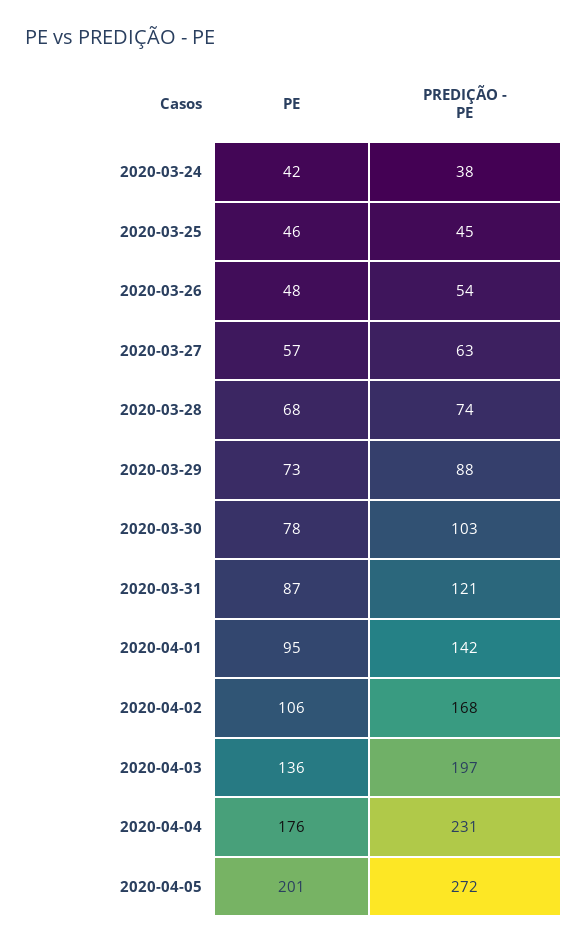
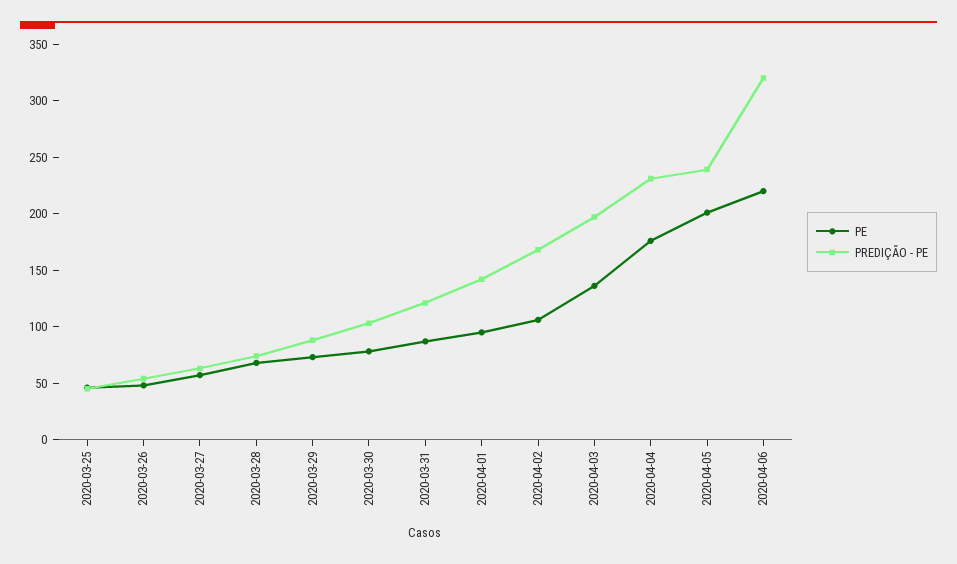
PE, 2020-03-24: 42 -> none
PREDIÇÃO - PE, 2020-03-24: 38 -> none
PREDIÇÃO - PE, 2020-04-05: 272 -> 240
PE, 2020-04-06: none -> 220
PREDIÇÃO - PE, 2020-04-06: none -> 320

